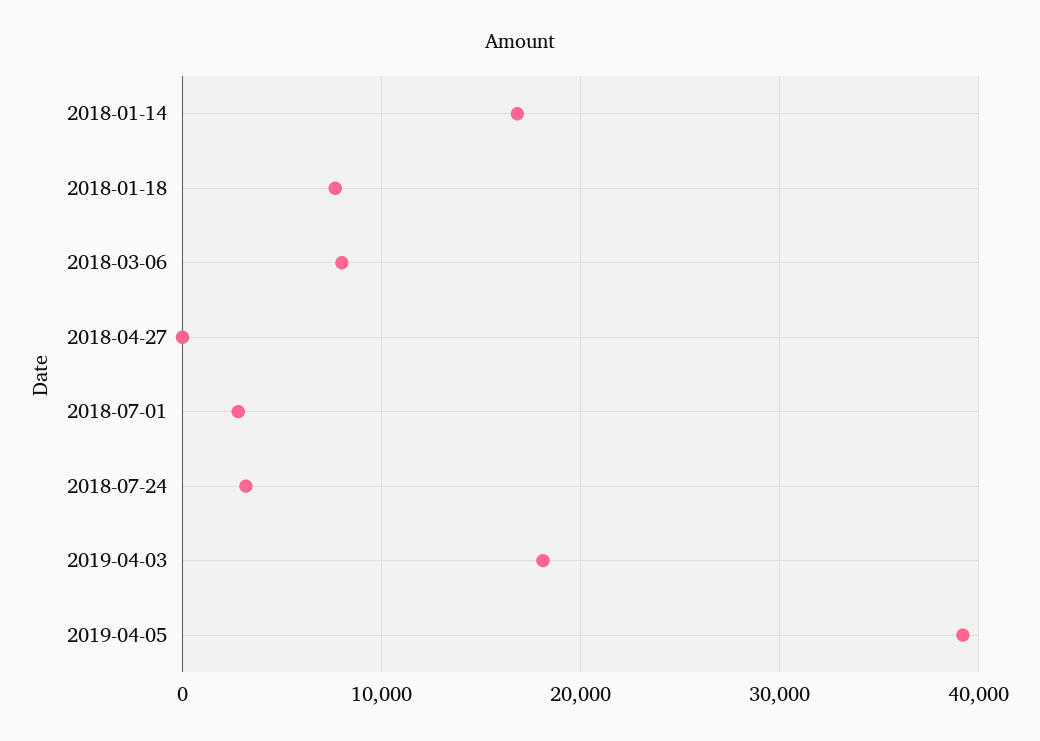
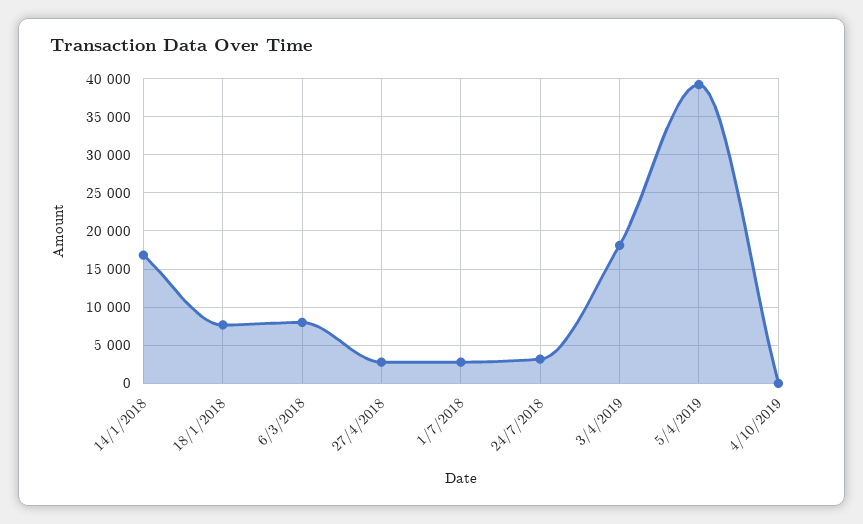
2018-04-27: 0 -> 3000
4/10/2019: none -> 0

